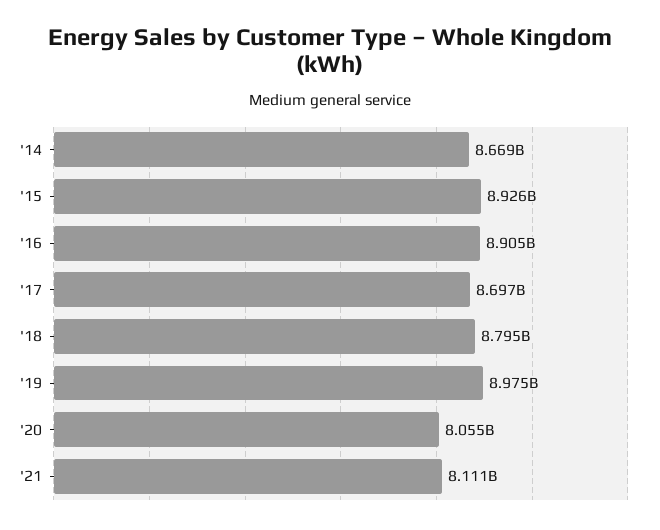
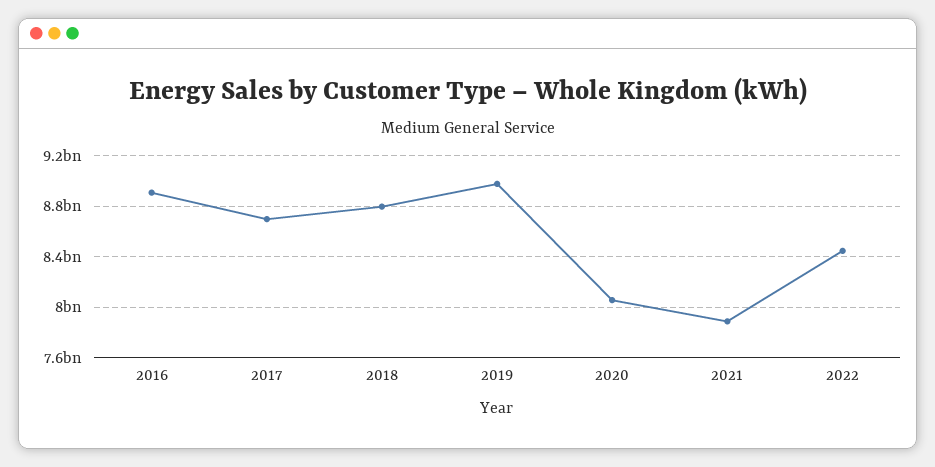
'14: 8669000000 -> none
'15: 8926000000 -> none
'21: 8111000000 -> 7900000000
2022: none -> 8450000000

